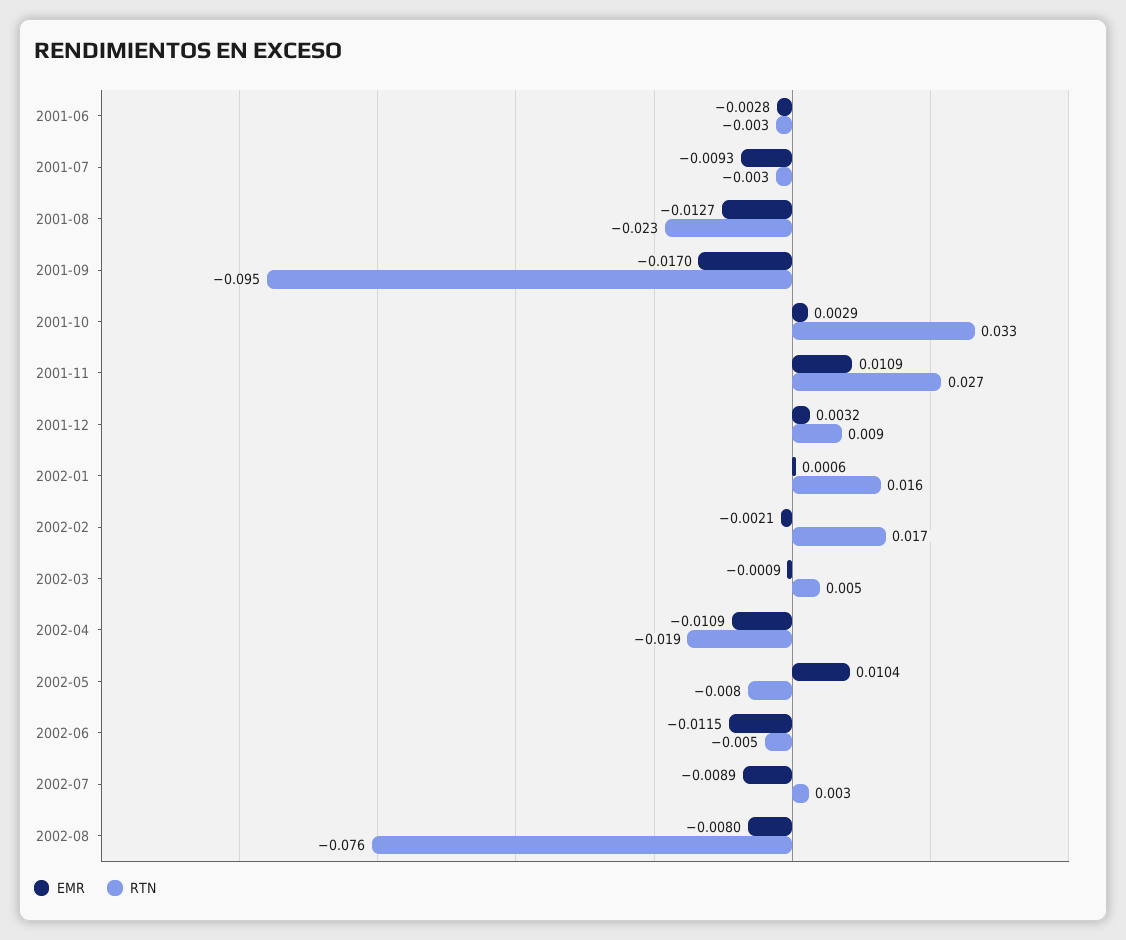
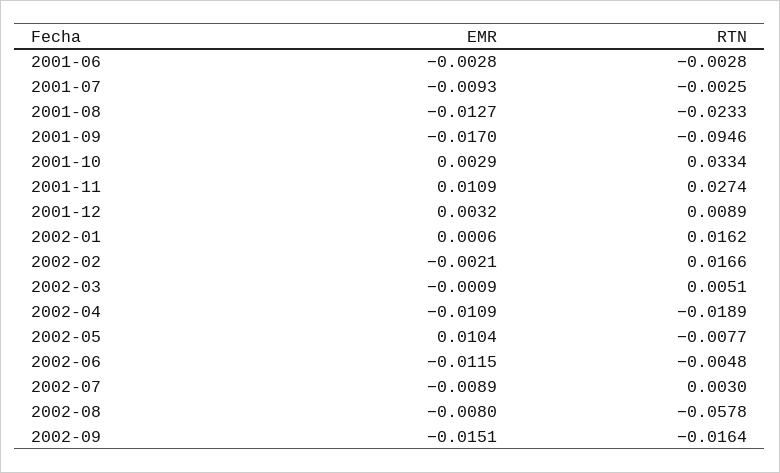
RTN, 2002-08: -0.076 -> -0.0578
EMR, 2002-09: none -> -0.0151
RTN, 2002-09: none -> -0.0164

